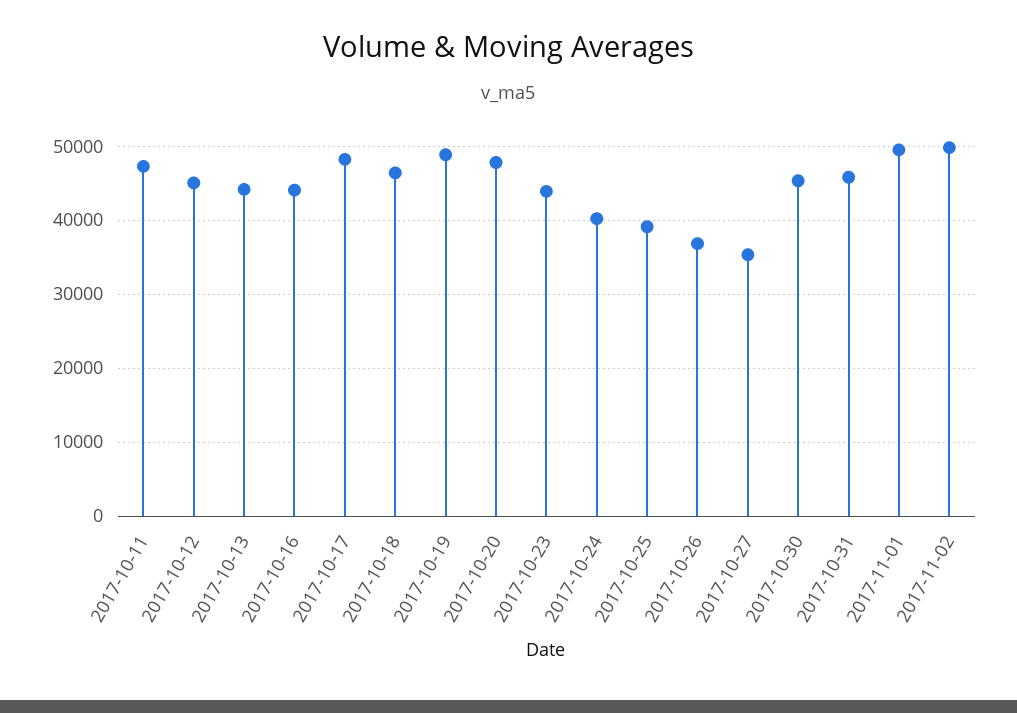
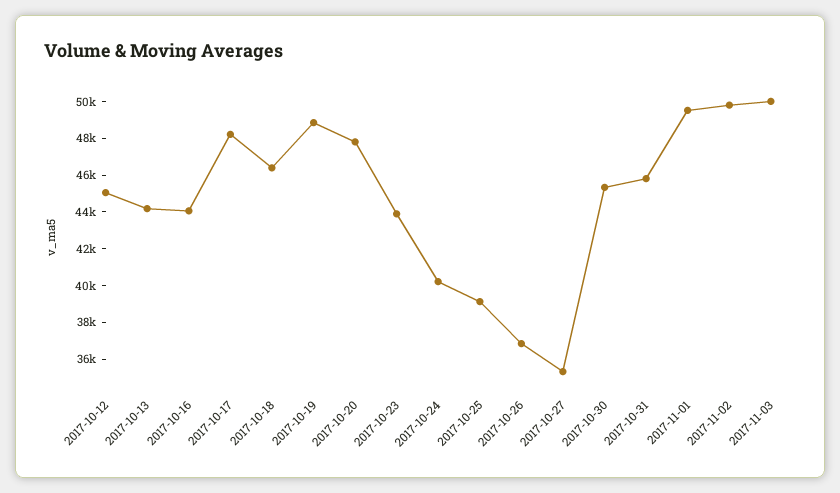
2017-10-11: 47000 -> none
2017-11-03: none -> 50000

